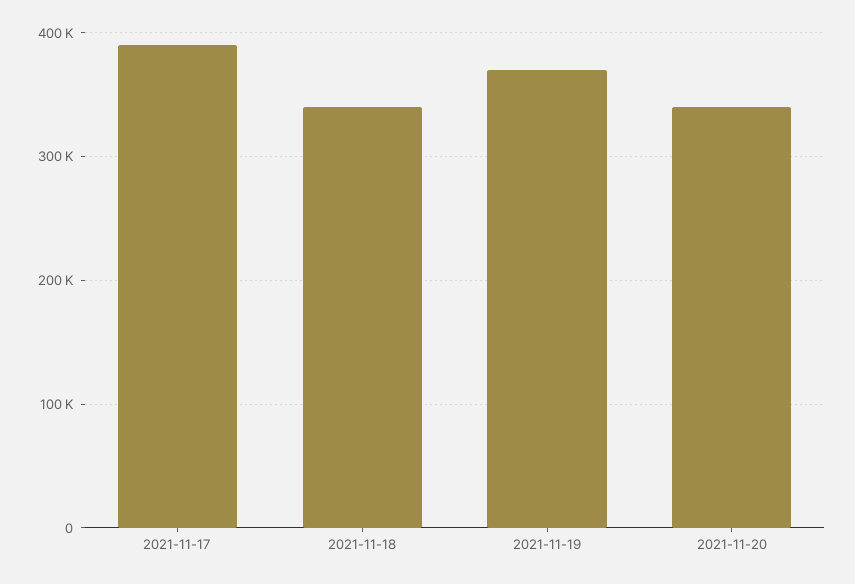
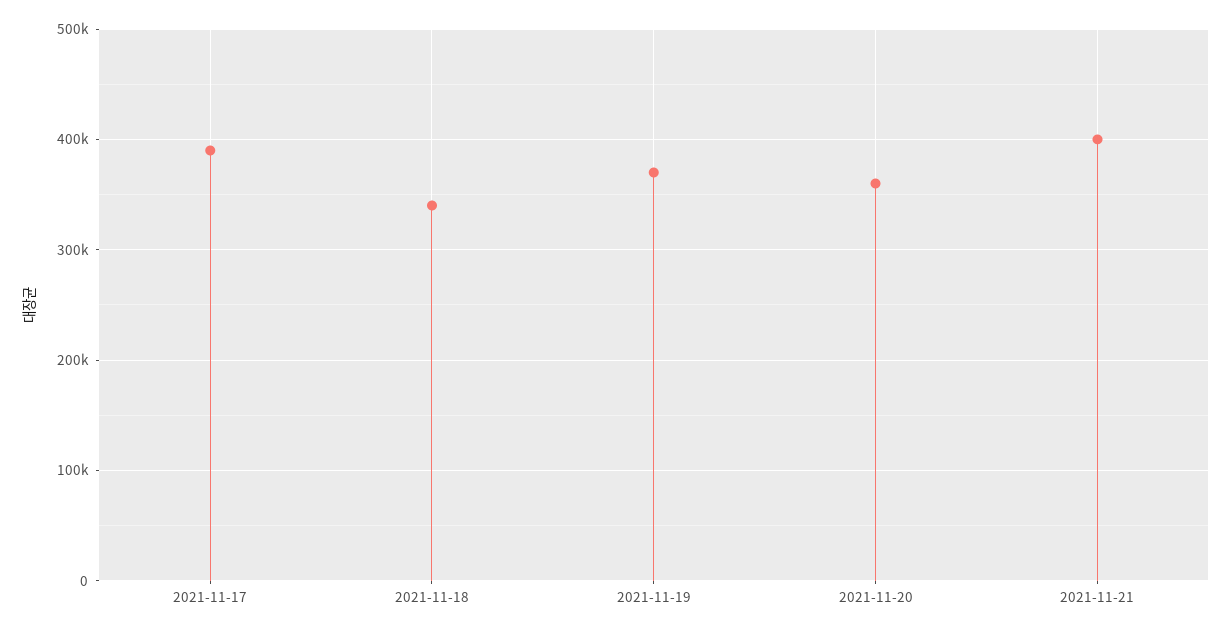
2021-11-20: 340000 -> 360000
2021-11-21: none -> 400000

